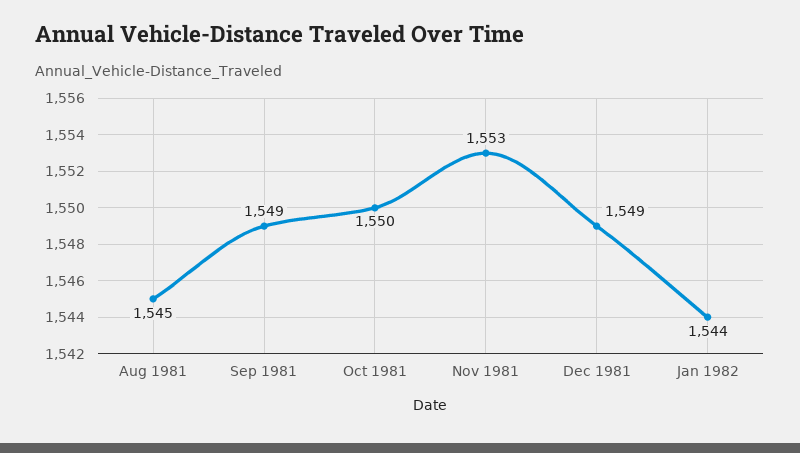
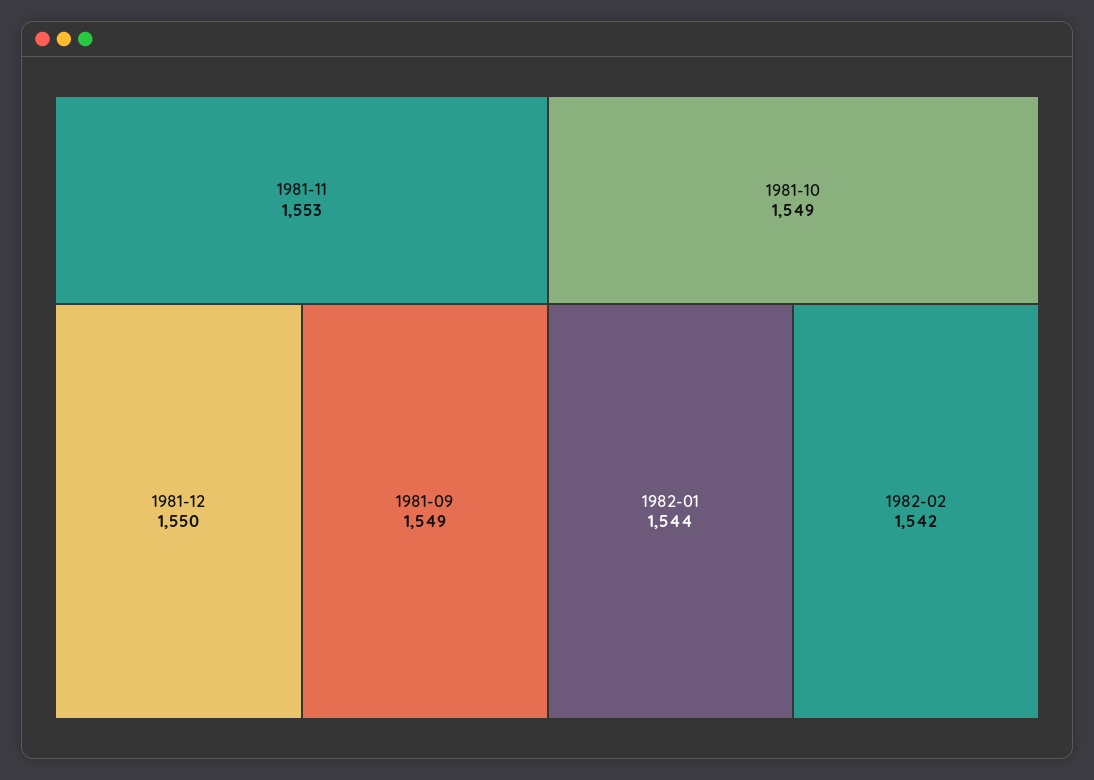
Aug 1981: 1545 -> none
Oct 1981: 1550 -> 1549
Dec 1981: 1549 -> 1550
1982-02: none -> 1542

